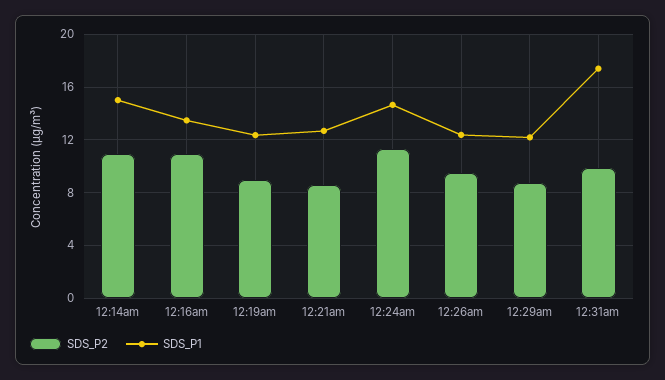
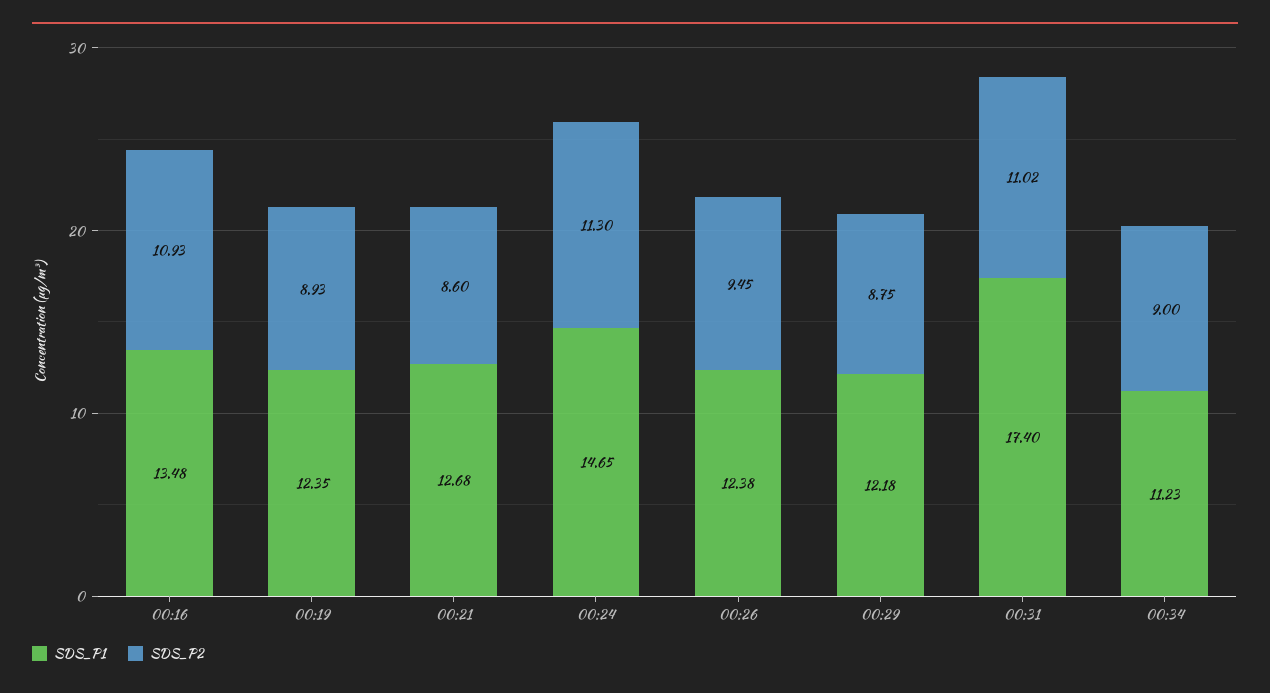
SDS_P2, 12:14am: 11 -> none
SDS_P1, 12:14am: 15 -> none
SDS_P2, 12:31am: 10 -> 11.02
SDS_P1, 00:34: none -> 11.23
SDS_P2, 00:34: none -> 9

